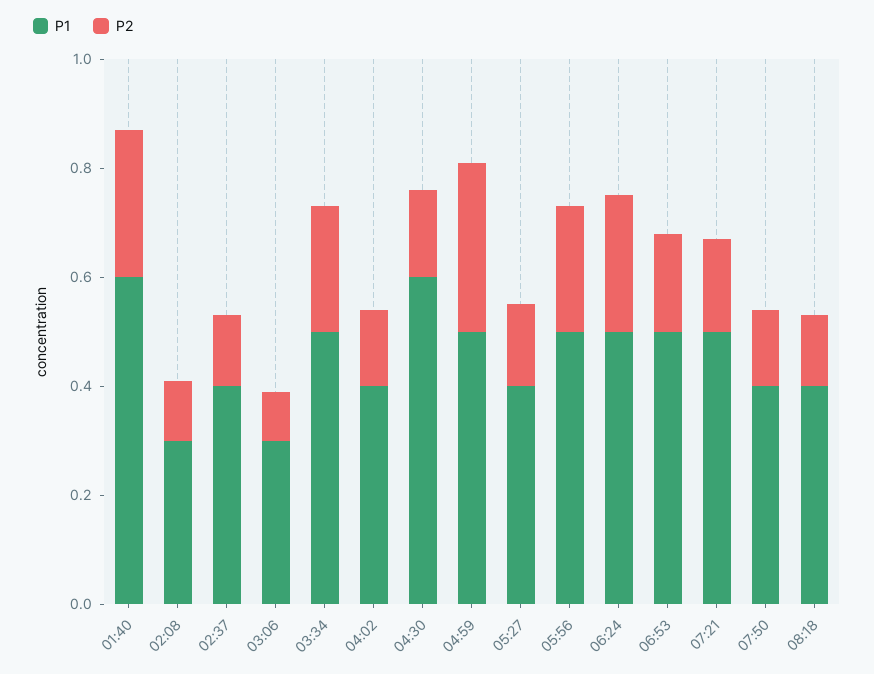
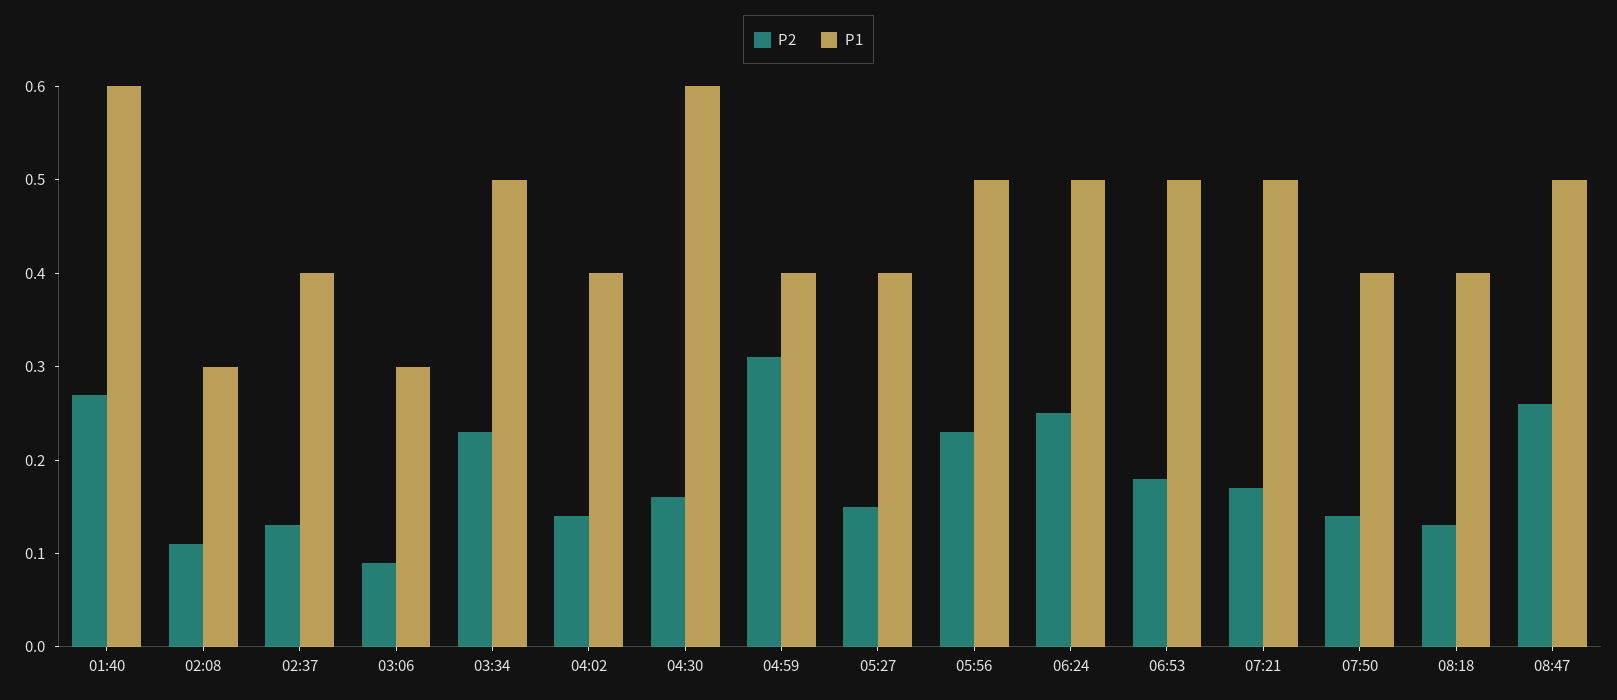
P1, 04:59: 0.5 -> 0.4
P2, 08:47: none -> 0.26
P1, 08:47: none -> 0.5

